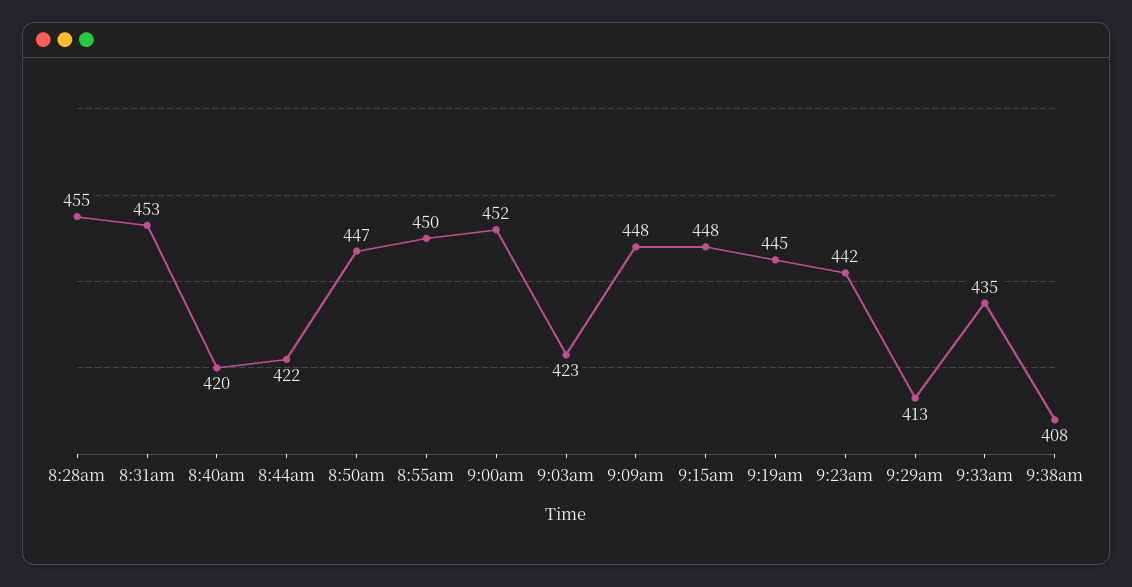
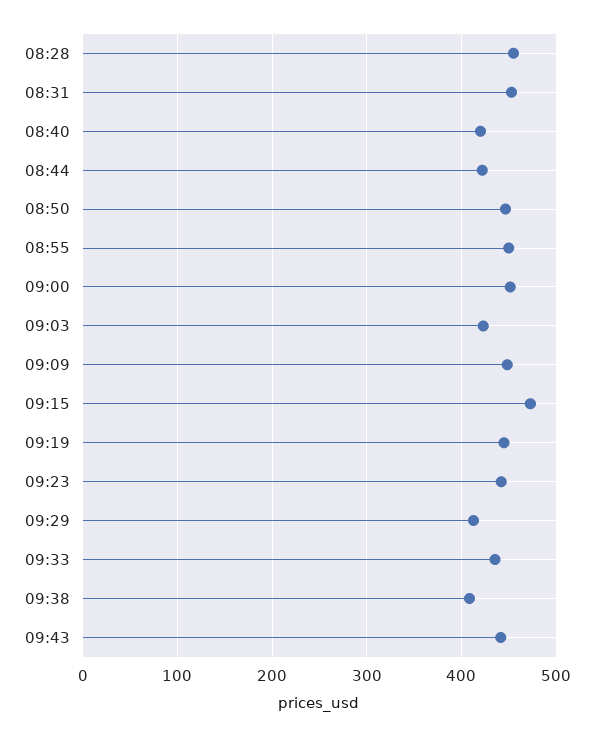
9:15am: 448 -> 470
09:43: none -> 440

